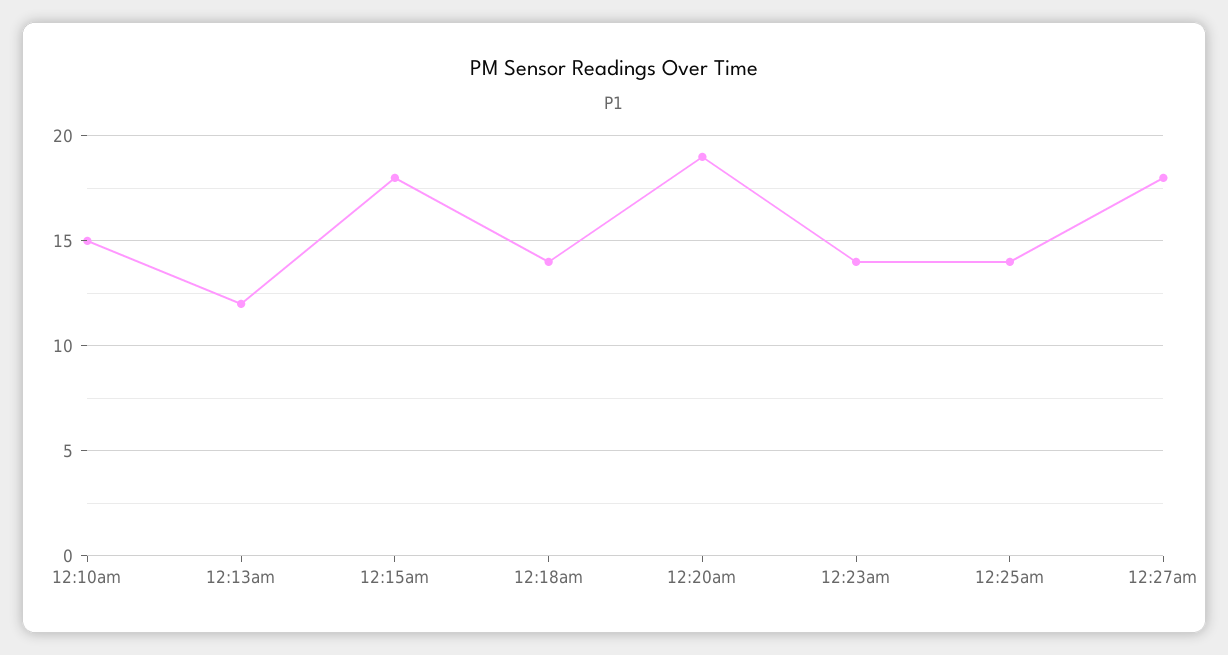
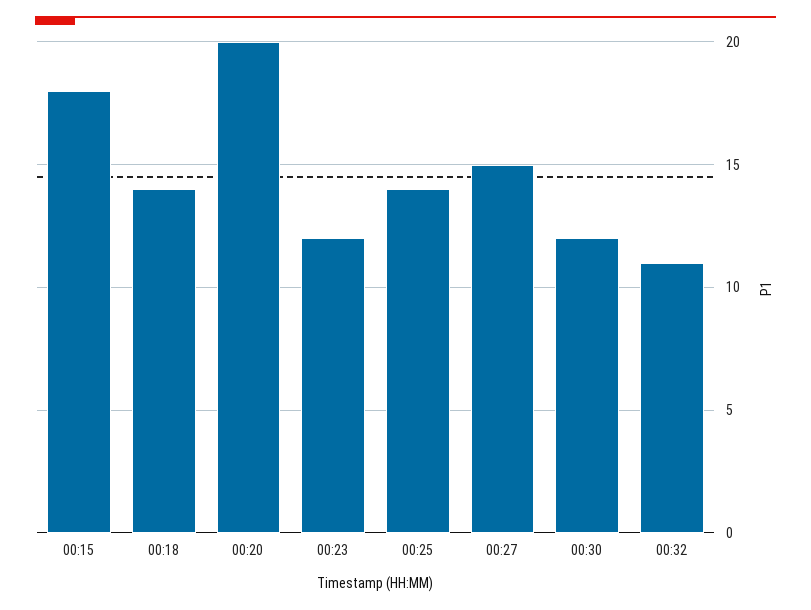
12:10am: 15 -> none
12:13am: 12 -> none
12:20am: 19 -> 20
12:23am: 14 -> 12
12:27am: 18 -> 15
00:30: none -> 12
00:32: none -> 11

